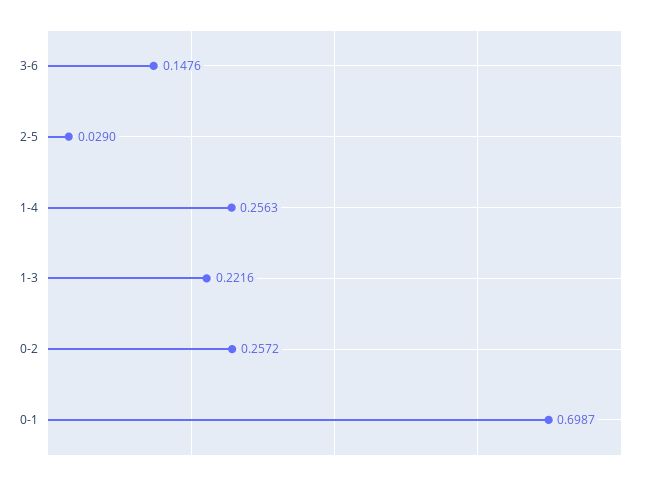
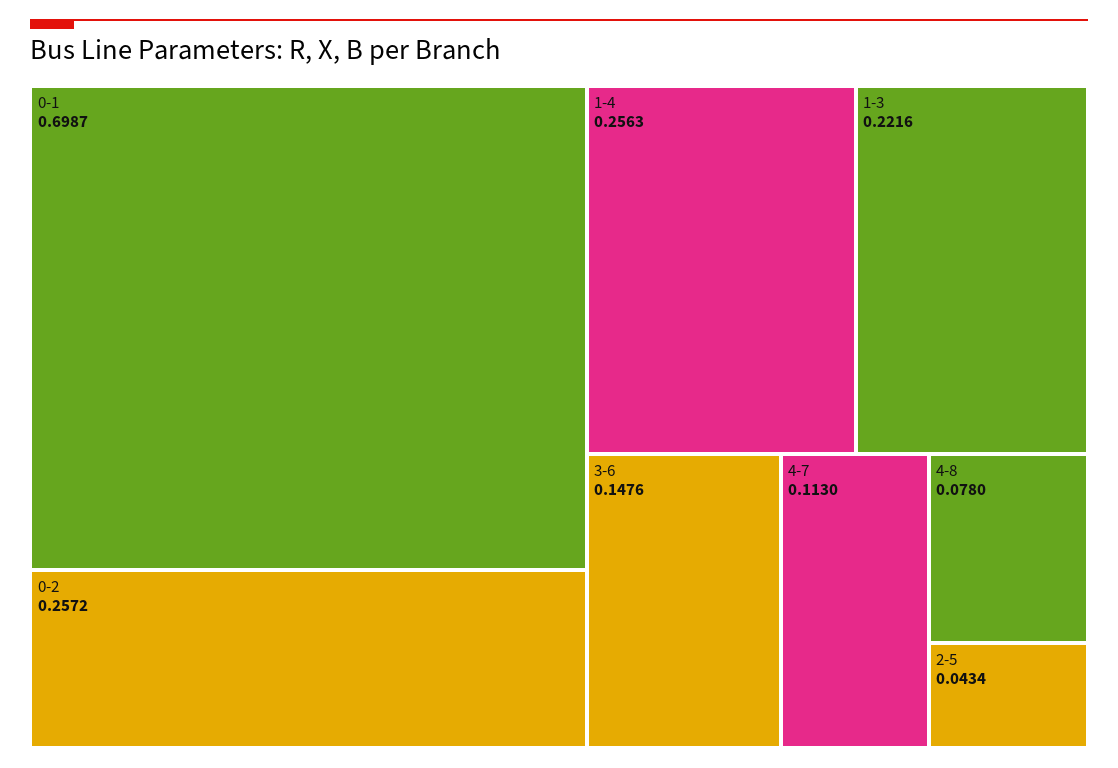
2-5: 0.029 -> 0.0434
4-7: none -> 0.113
4-8: none -> 0.078

